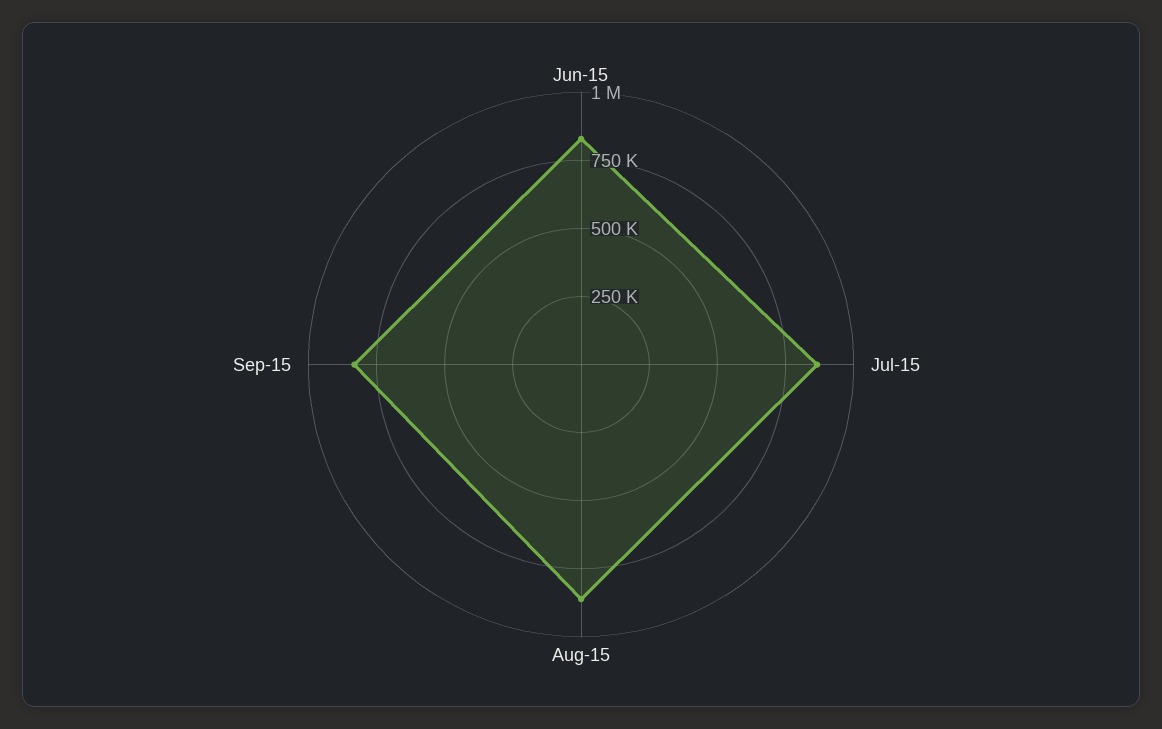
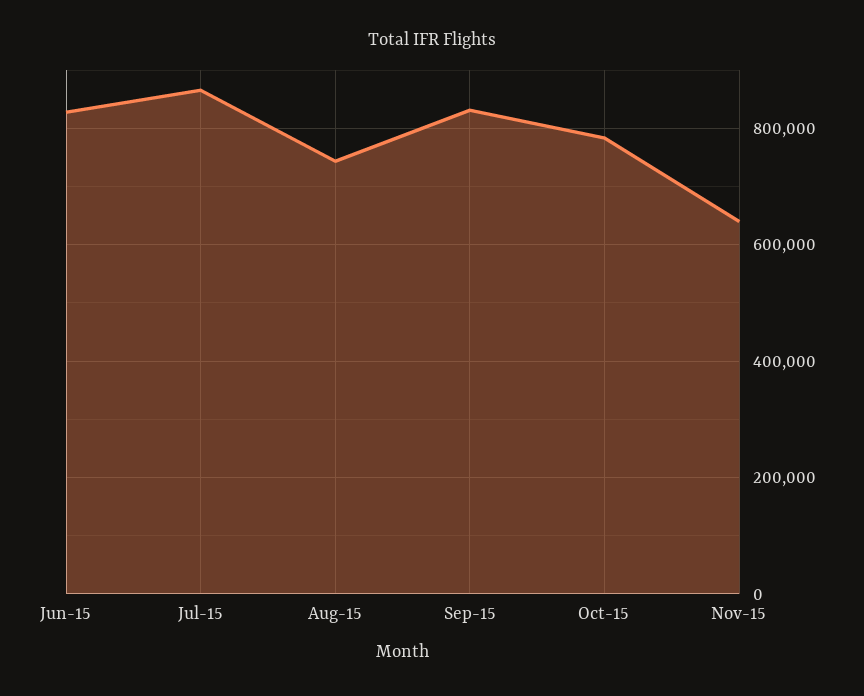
Aug-15: 850000 -> 740000
Oct-15: none -> 780000
Nov-15: none -> 640000

